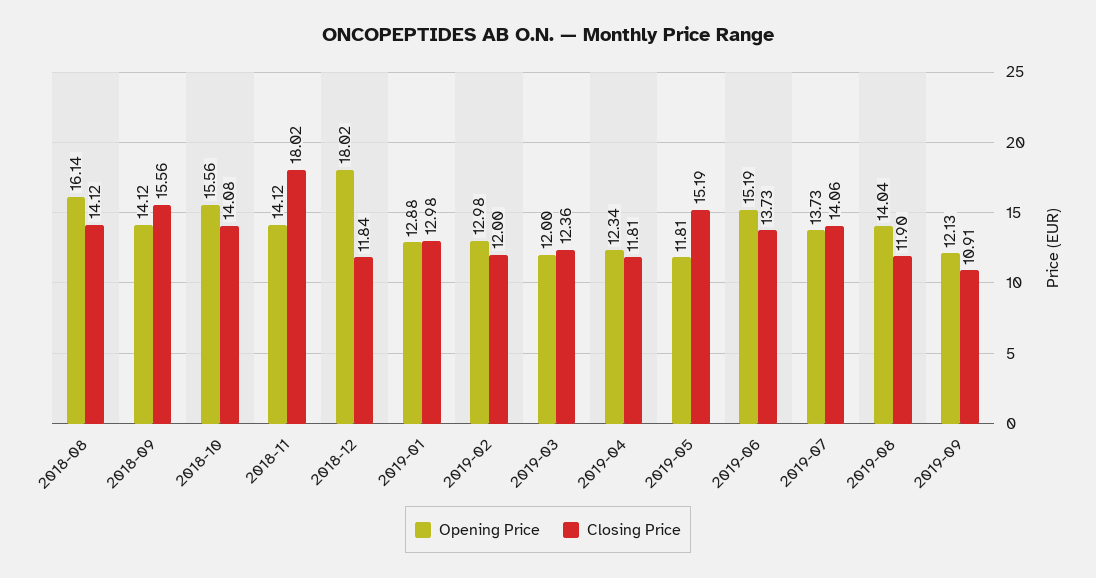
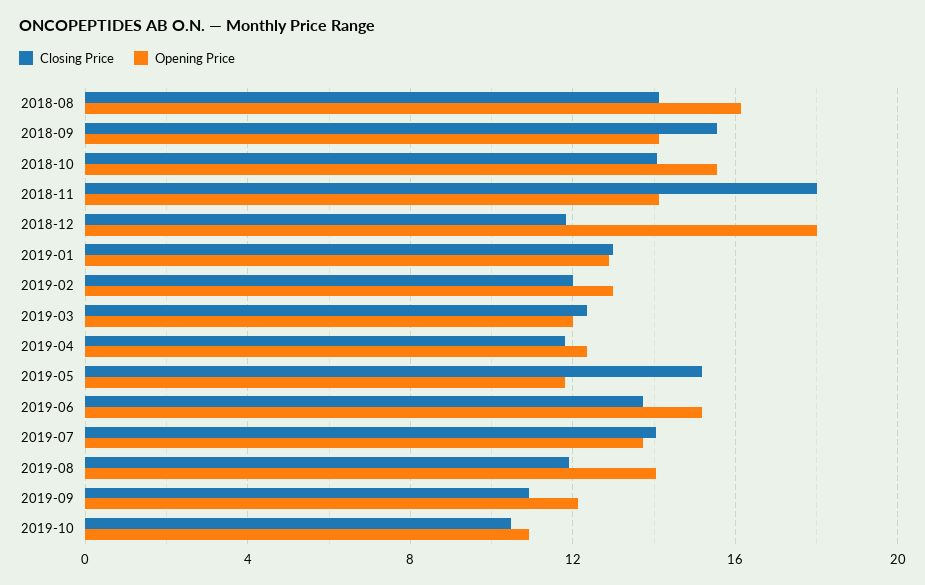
Closing Price, 2019-10: none -> 10.5
Opening Price, 2019-10: none -> 11

